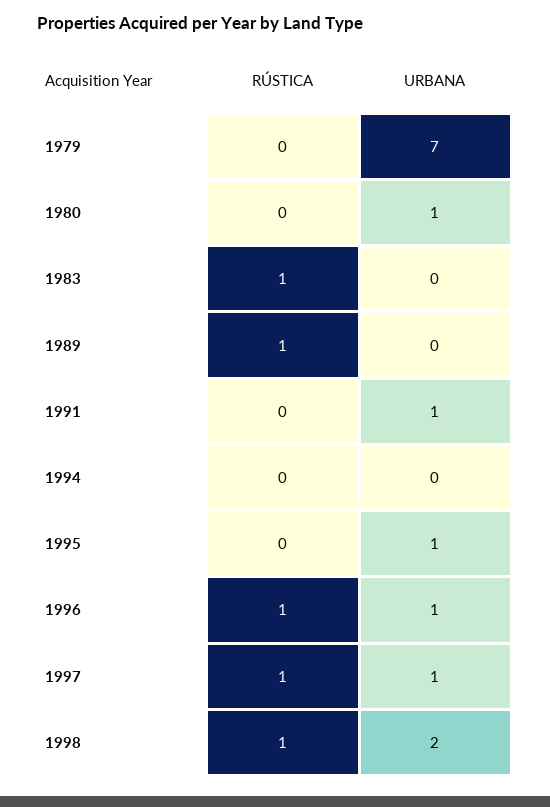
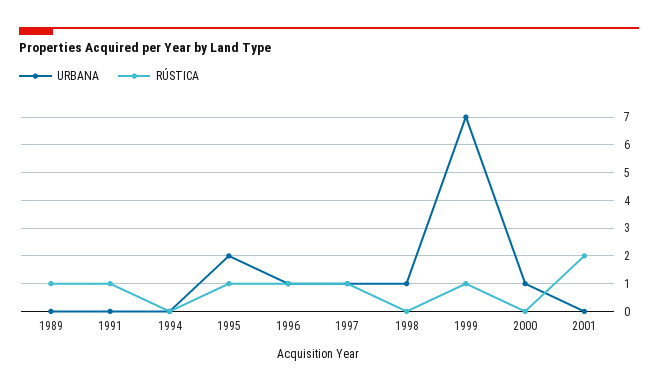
RÚSTICA, 1979: 0 -> none
URBANA, 1979: 7 -> none
RÚSTICA, 1980: 0 -> none
URBANA, 1980: 1 -> none
RÚSTICA, 1983: 1 -> none
URBANA, 1983: 0 -> none
RÚSTICA, 1991: 0 -> 1
URBANA, 1991: 1 -> 0
RÚSTICA, 1995: 0 -> 1
URBANA, 1995: 1 -> 2
RÚSTICA, 1998: 1 -> 0
URBANA, 1998: 2 -> 1
URBANA, 1999: none -> 7
RÚSTICA, 1999: none -> 1
URBANA, 2000: none -> 1
RÚSTICA, 2000: none -> 0
URBANA, 2001: none -> 0
RÚSTICA, 2001: none -> 2

